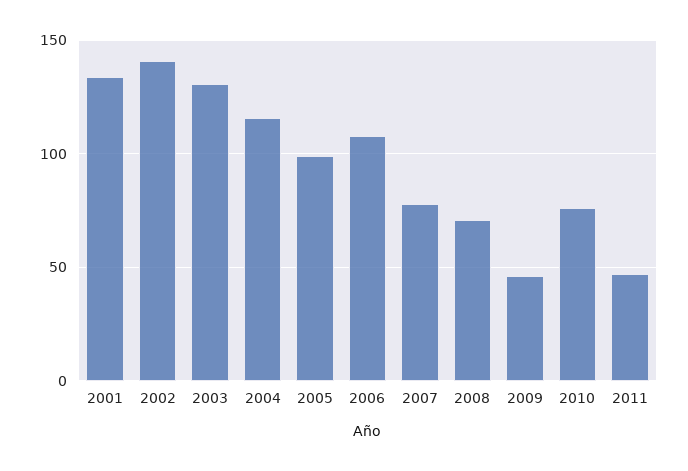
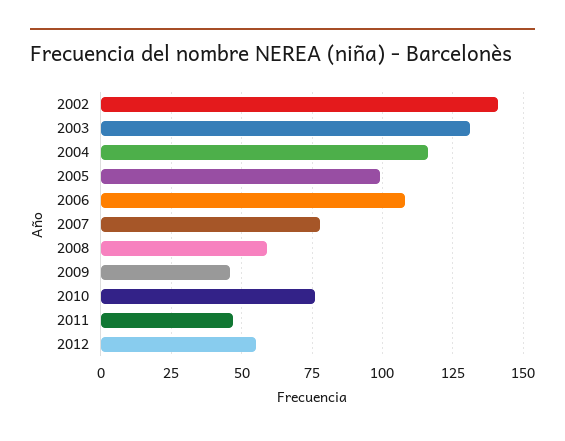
2001: 135 -> none
2008: 70 -> 60
2012: none -> 55

